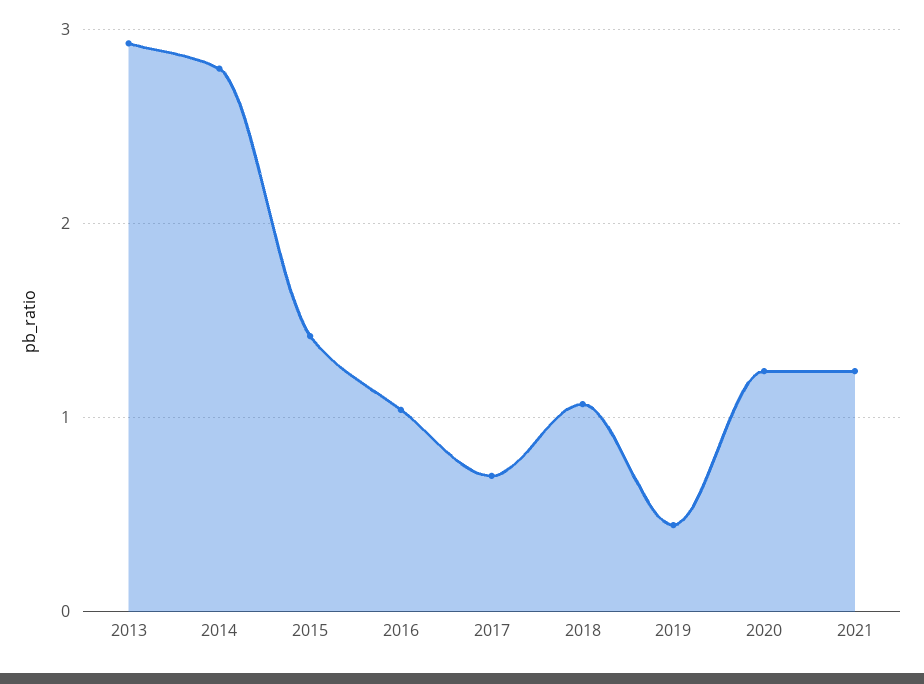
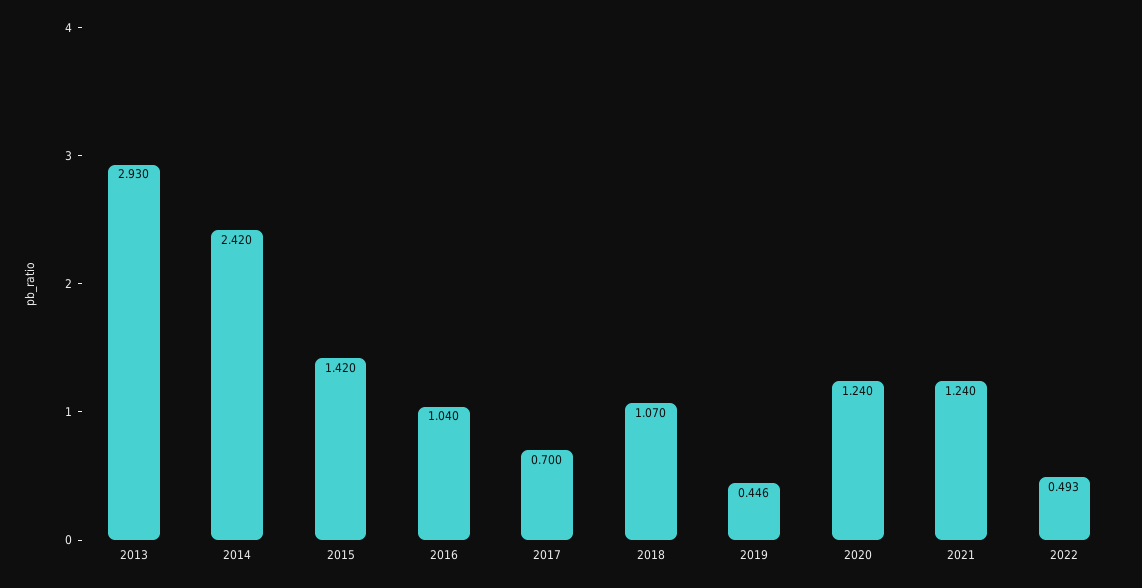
2014: 2.8 -> 2.42
2022: none -> 0.493

